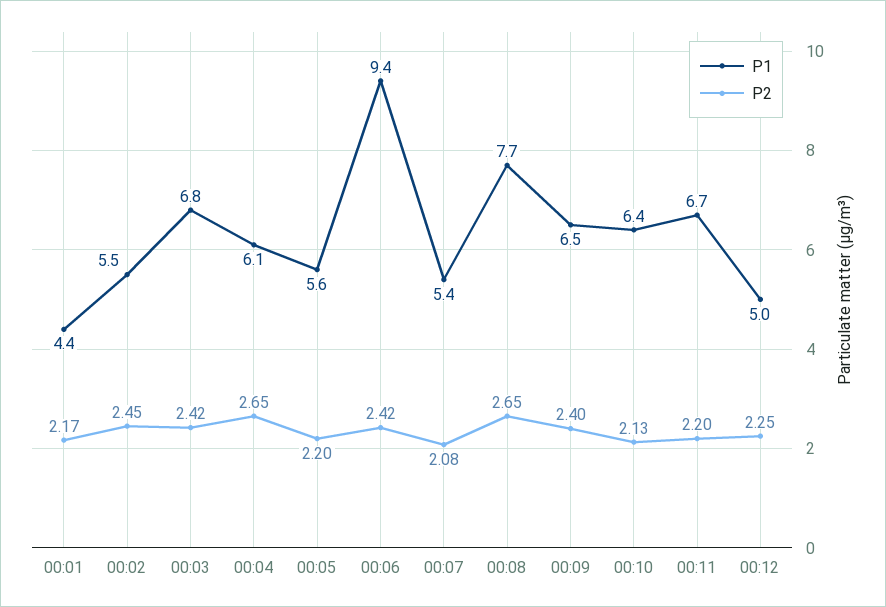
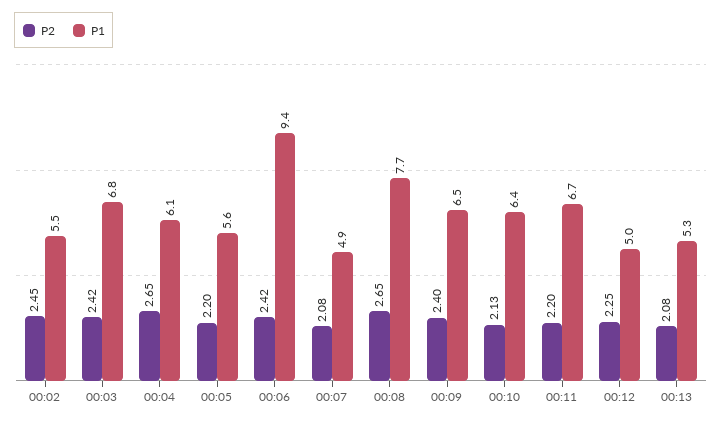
P1, 00:01: 4.4 -> none
P2, 00:01: 2.17 -> none
P1, 00:07: 5.4 -> 4.9
P2, 00:13: none -> 2.08
P1, 00:13: none -> 5.3

